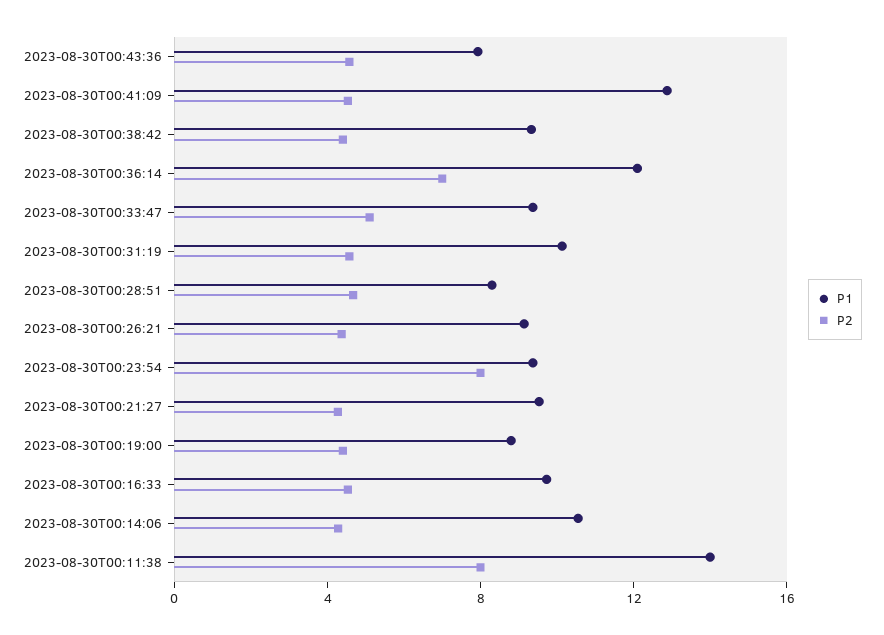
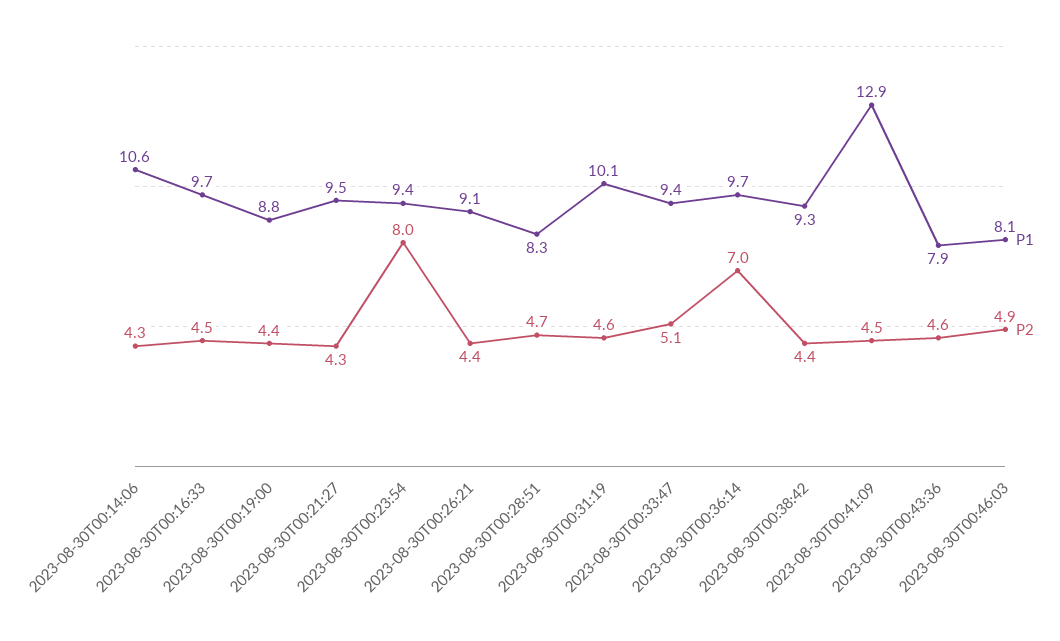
P1, 2023-08-30T00:36:14: 12 -> 9.7
P1, 2023-08-30T00:11:38: 14 -> none
P2, 2023-08-30T00:11:38: 8 -> none
P1, 2023-08-30T00:46:03: none -> 8.1
P2, 2023-08-30T00:46:03: none -> 4.9

